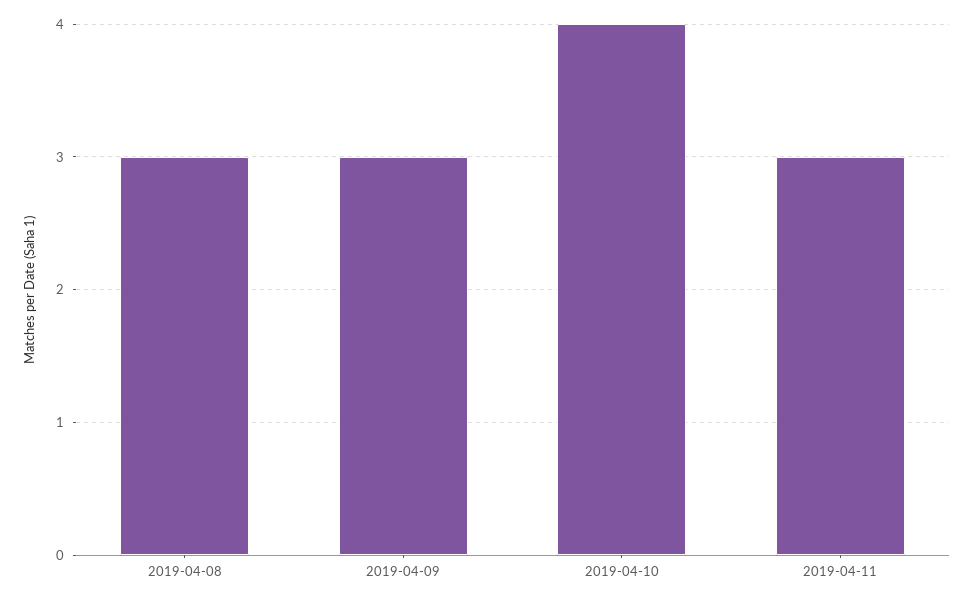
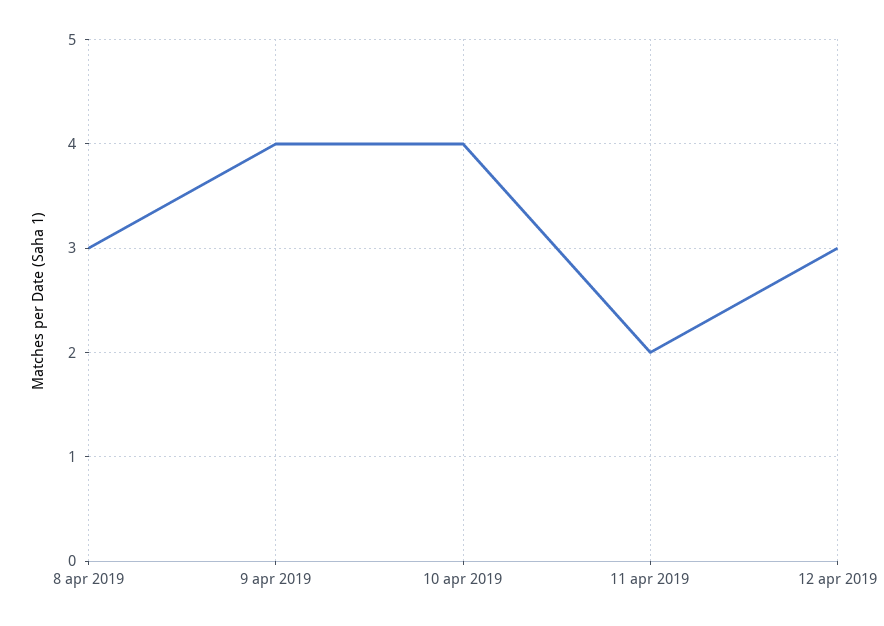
2019-04-09: 3 -> 4
2019-04-11: 3 -> 2
12 apr 2019: none -> 3

